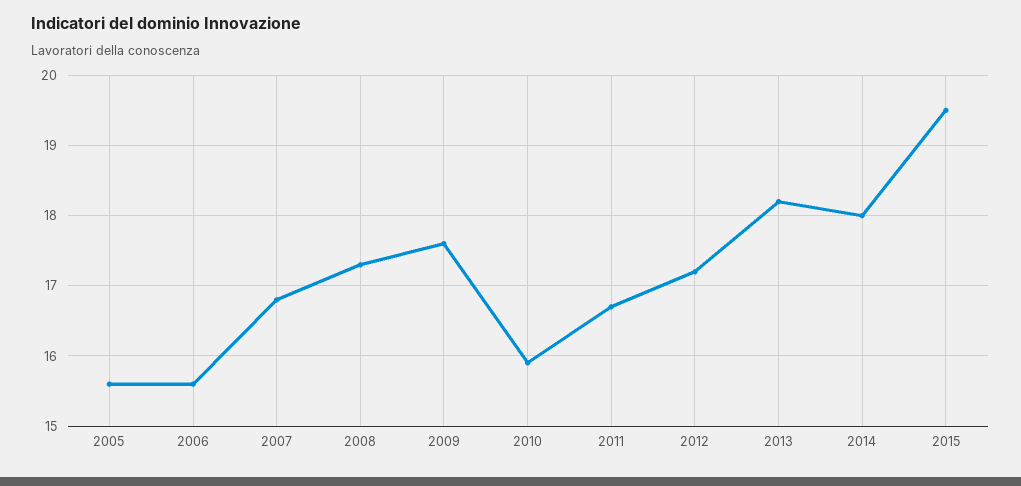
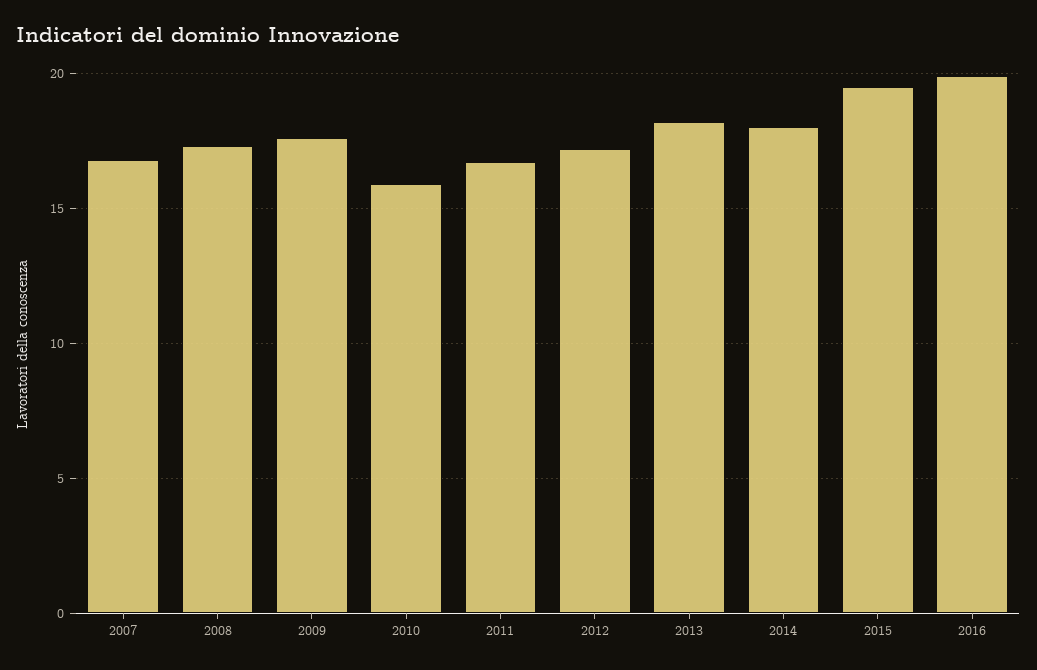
2005: 15.6 -> none
2006: 15.6 -> none
2016: none -> 20

